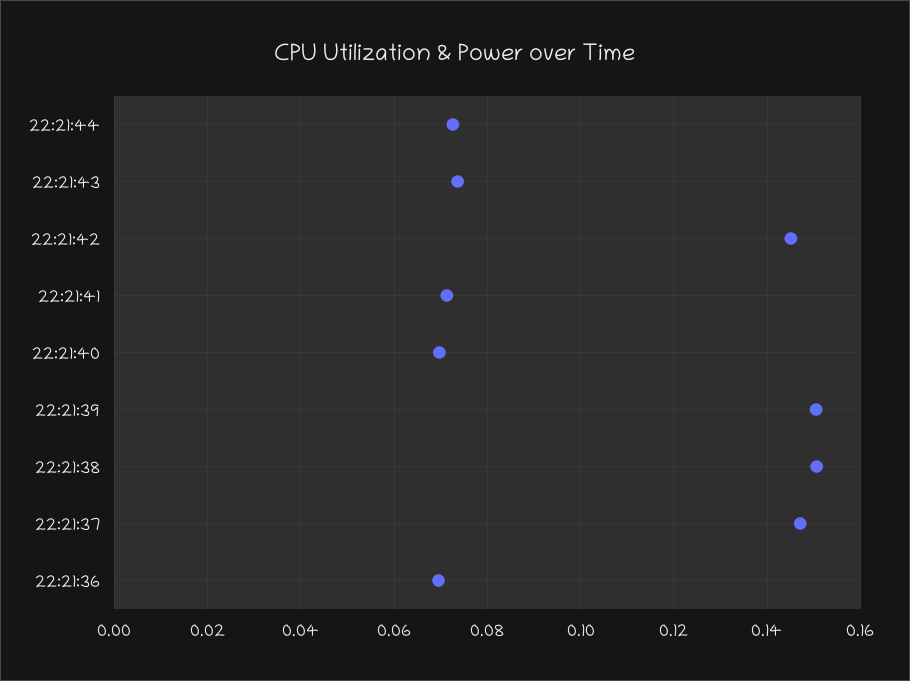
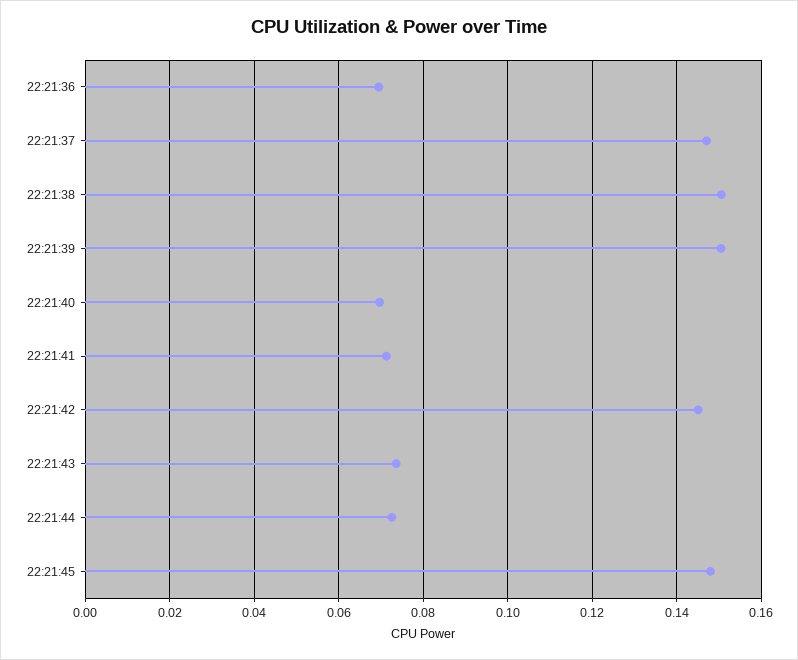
22:21:45: none -> 0.148

